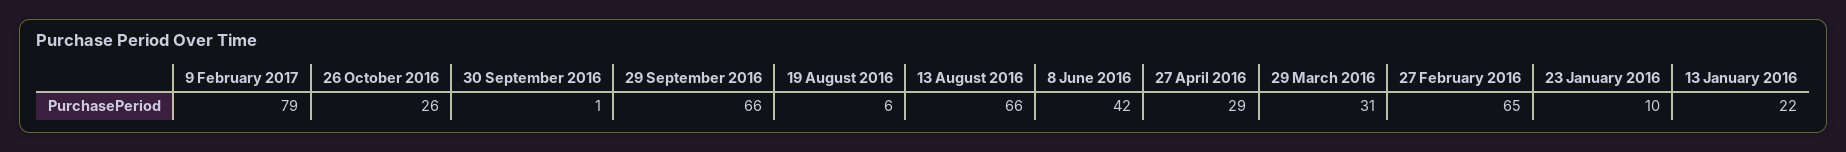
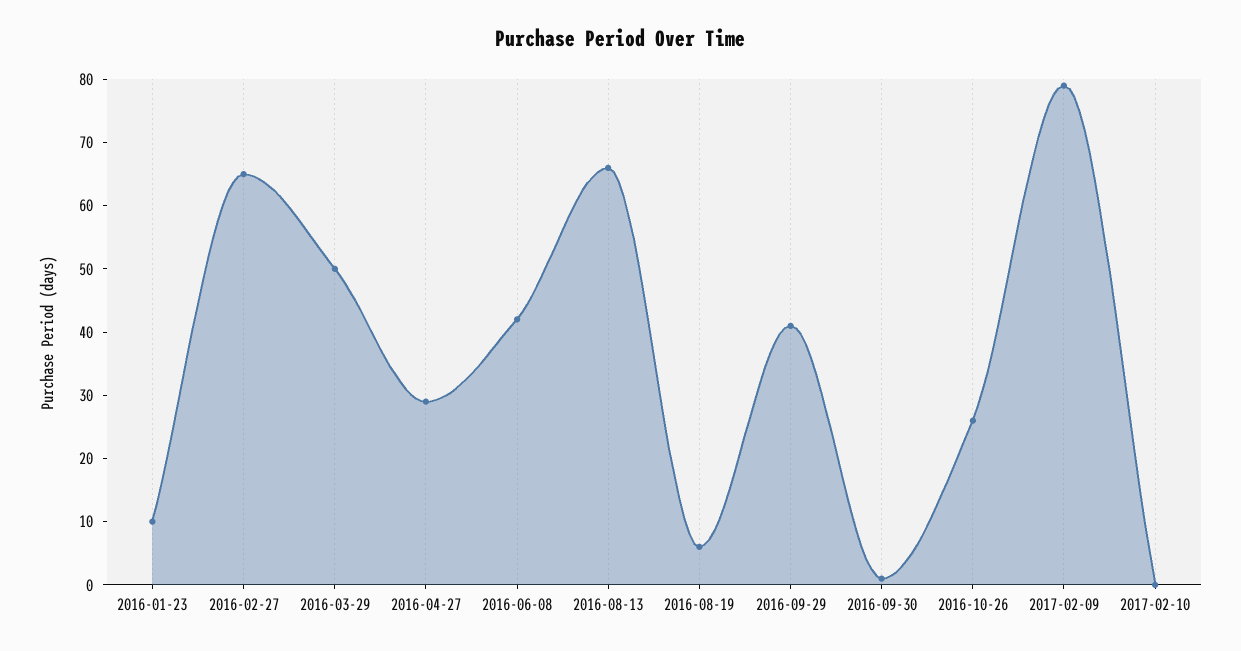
29 September 2016: 66 -> 40
29 March 2016: 31 -> 50
13 January 2016: 22 -> none
2017-02-10: none -> 0

